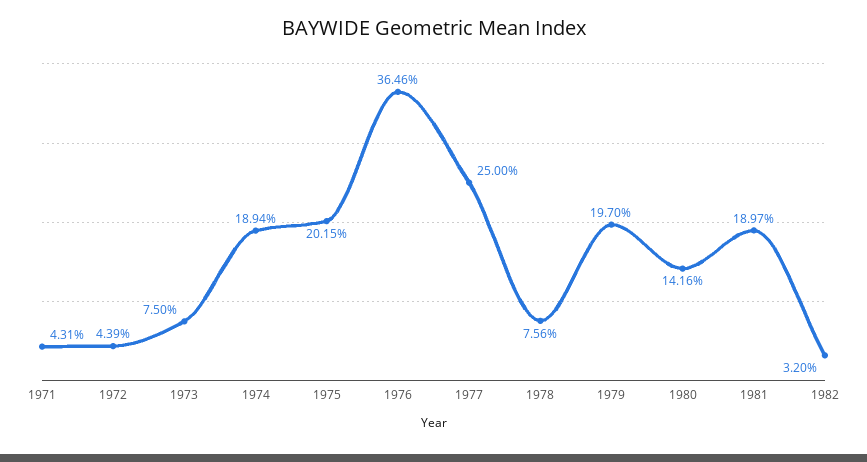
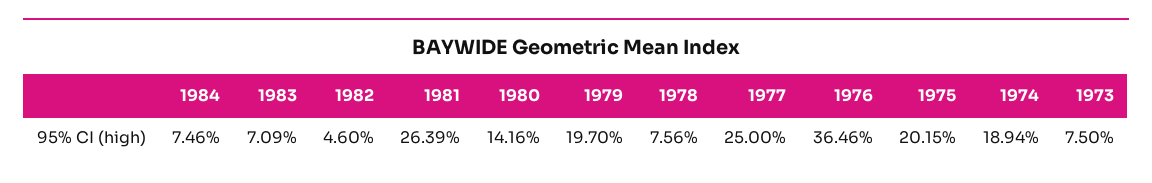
1971: 4.31 -> none
1972: 4.39 -> none
1981: 18.97 -> 26.39
1982: 3.2 -> 4.6
1984: none -> 7.46
1983: none -> 7.09

